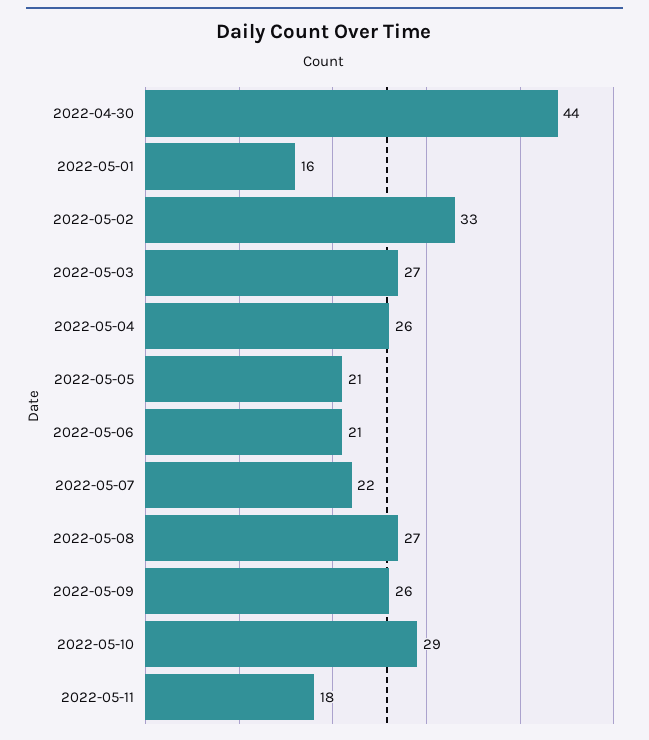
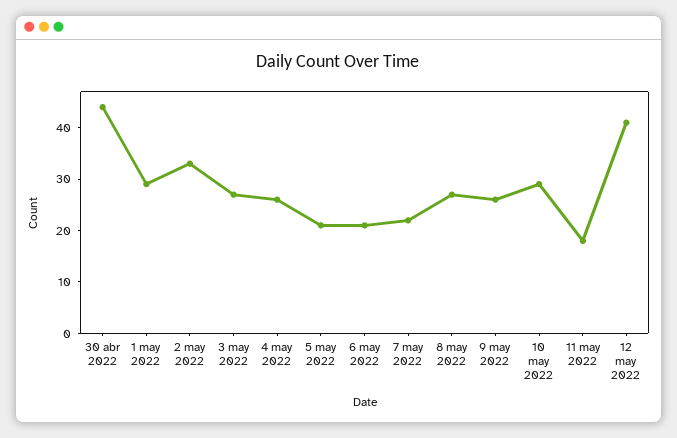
2022-05-01: 16 -> 30
12 may 2022: none -> 40

